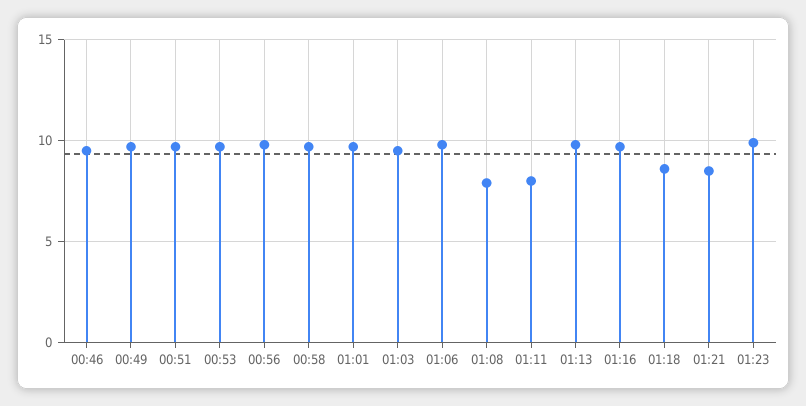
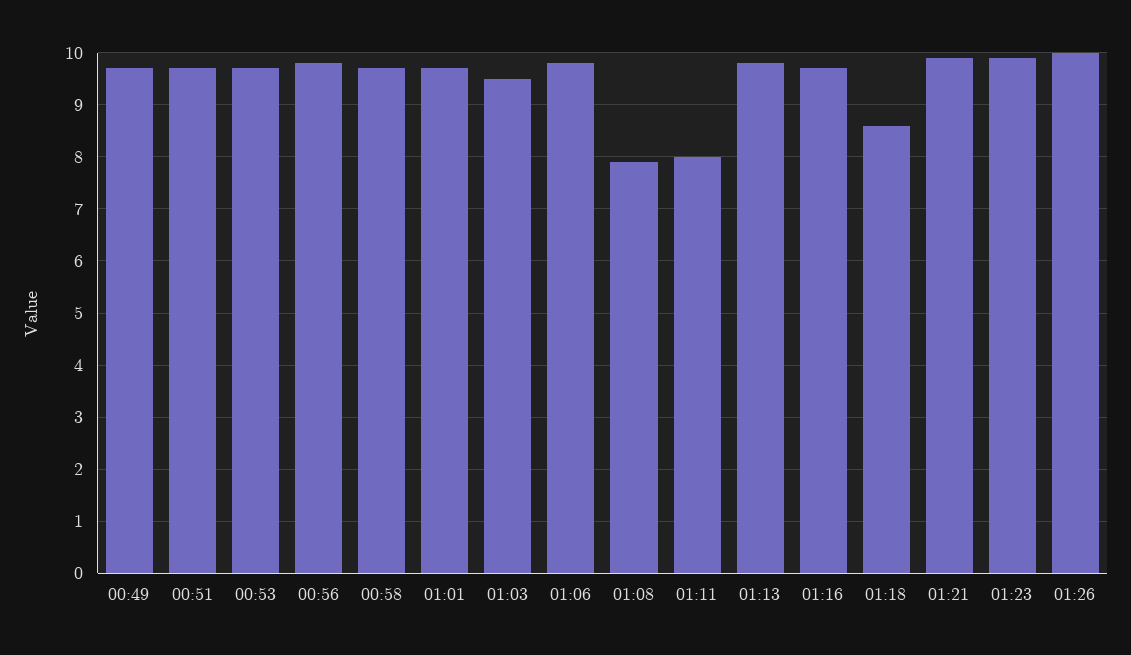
00:46: 9.5 -> none
01:21: 8.5 -> 10
01:26: none -> 10

